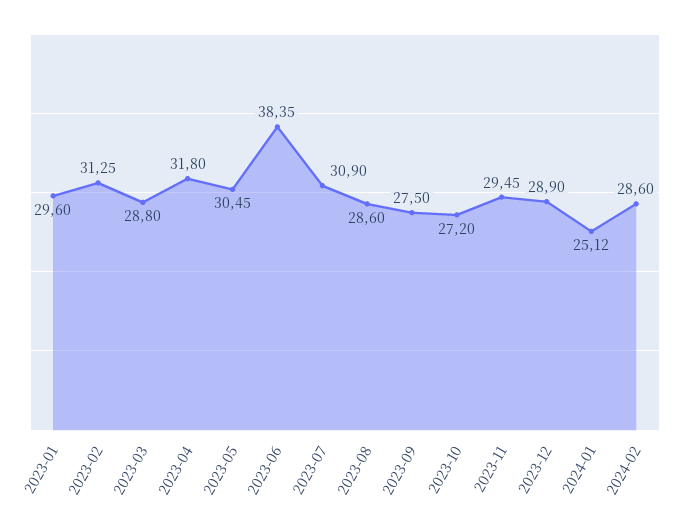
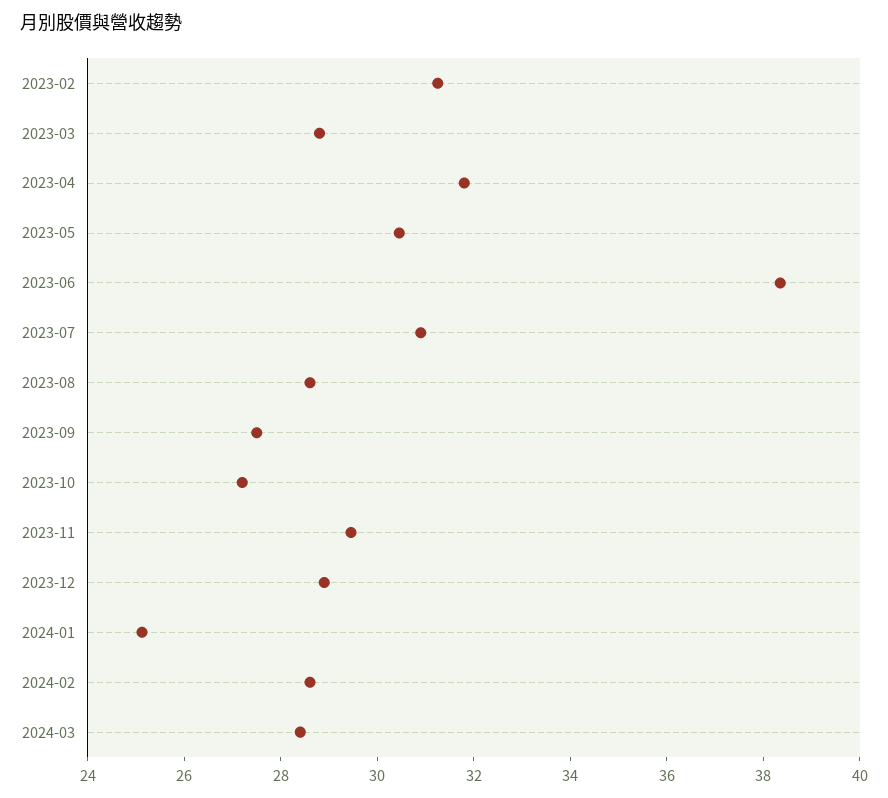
2023-01: 29.6 -> none
2024-03: none -> 28.5

